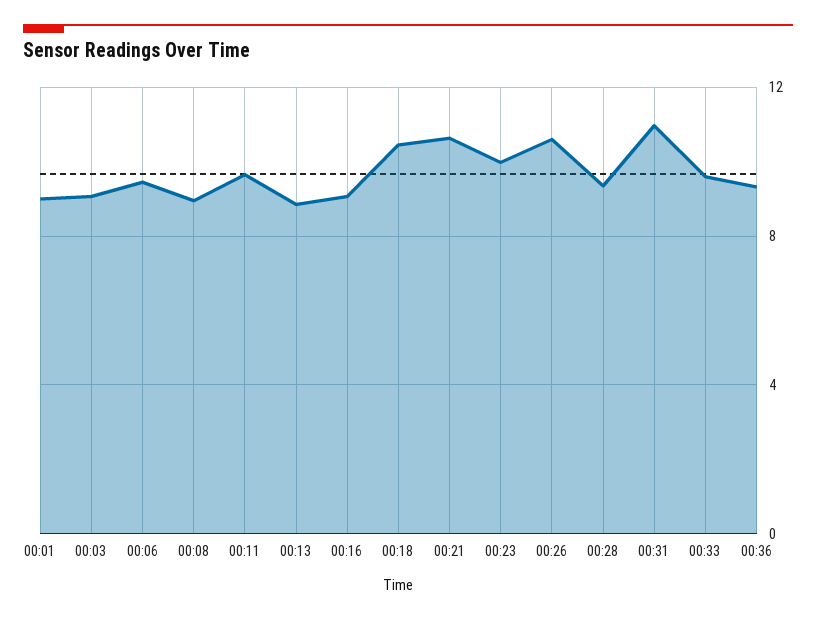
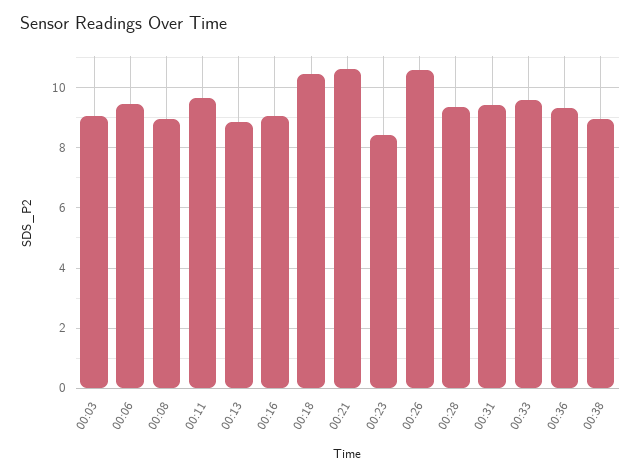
00:01: 9 -> none
00:23: 10 -> 8.4
00:31: 11 -> 9.4
00:38: none -> 9

